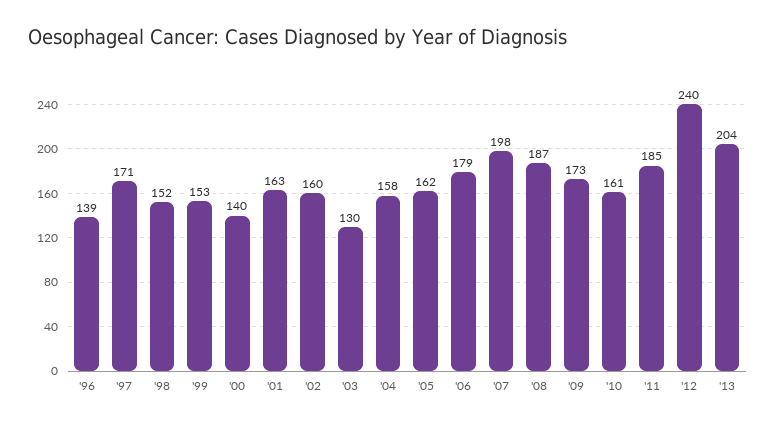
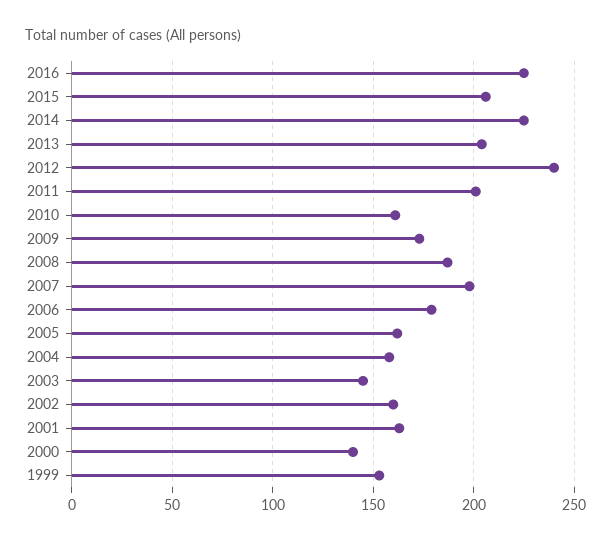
'96: 139 -> none
'97: 171 -> none
'98: 152 -> none
'03: 130 -> 145
'11: 185 -> 200
2016: none -> 225
2015: none -> 205
2014: none -> 225

